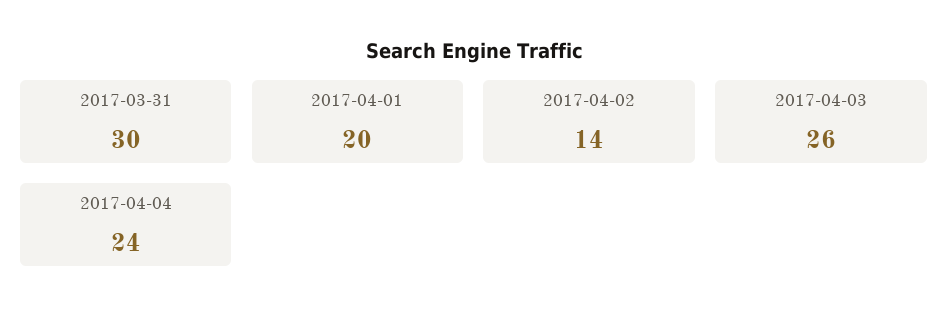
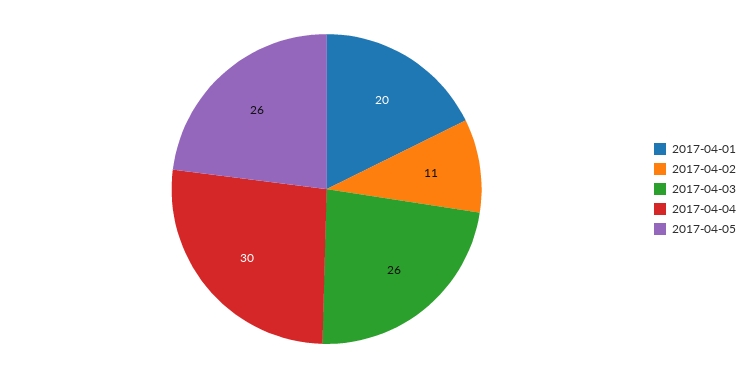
2017-03-31: 30 -> none
2017-04-02: 14 -> 11
2017-04-04: 24 -> 30
2017-04-05: none -> 26

